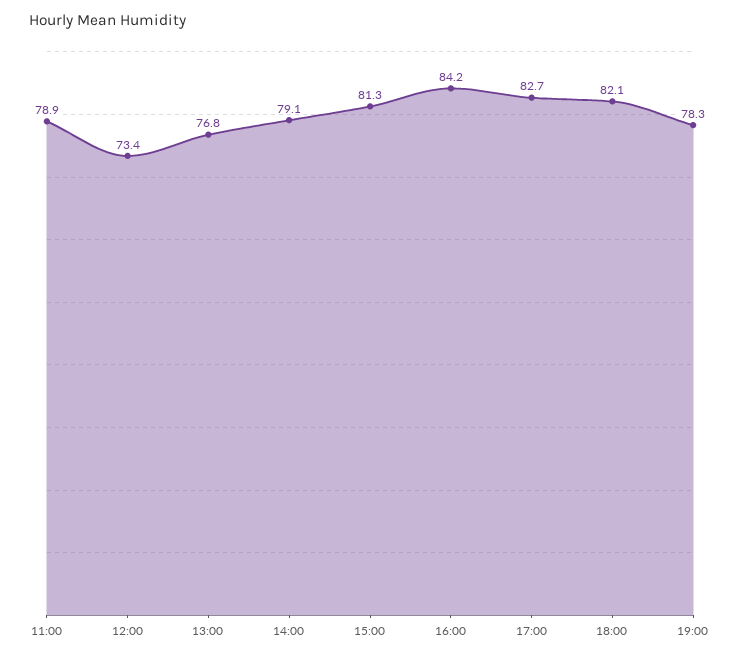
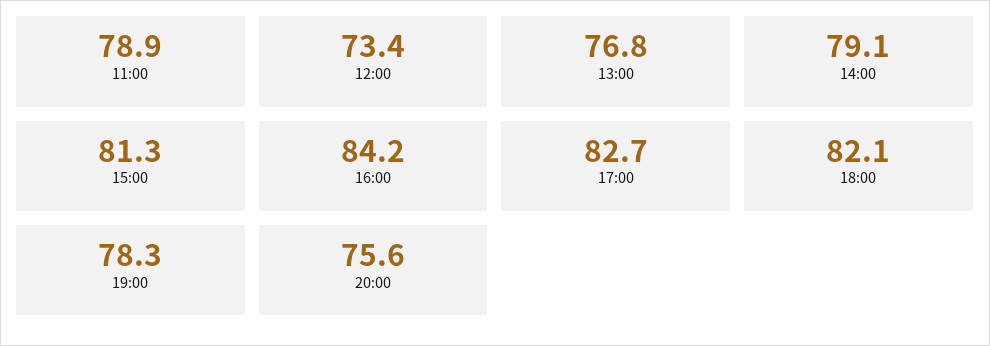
20:00: none -> 75.6

